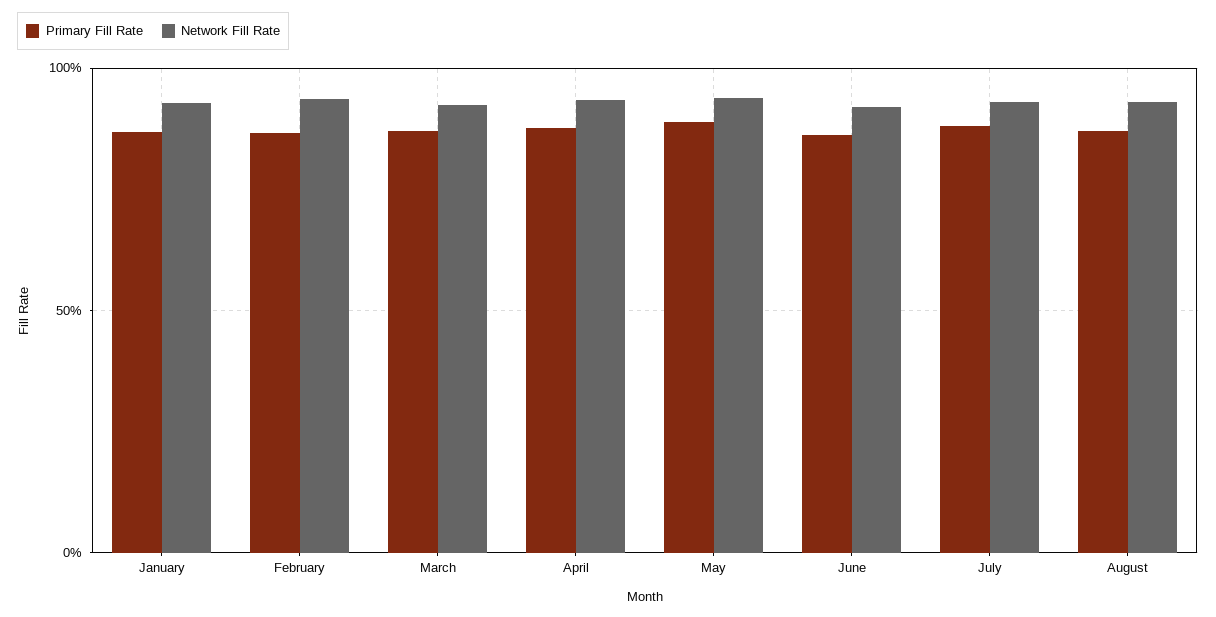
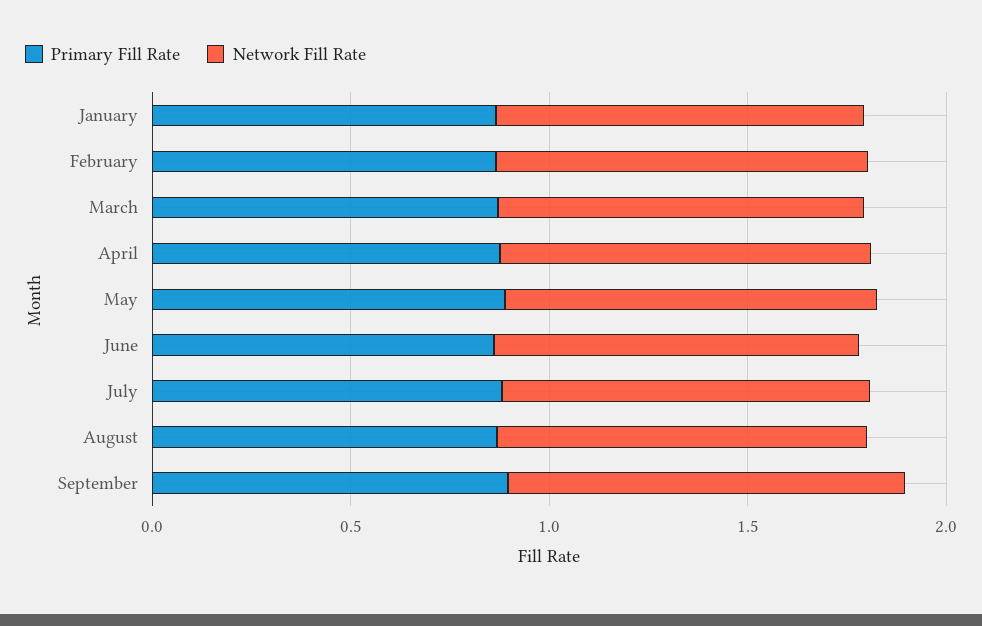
Primary Fill Rate, September: none -> 0.9
Network Fill Rate, September: none -> 1

